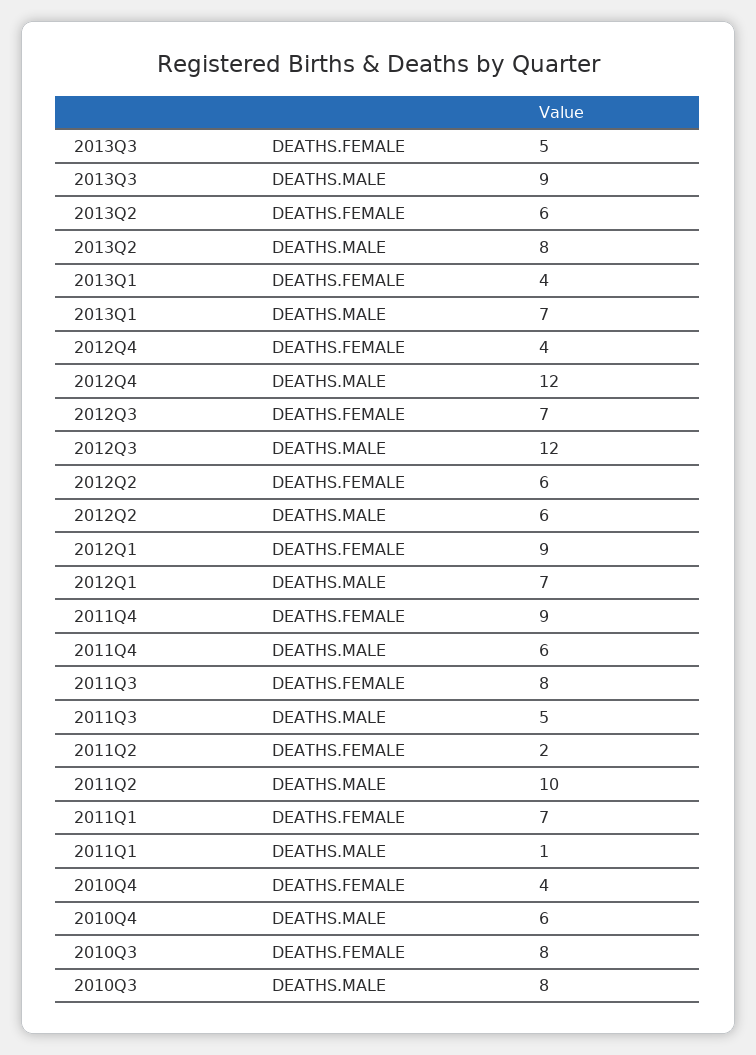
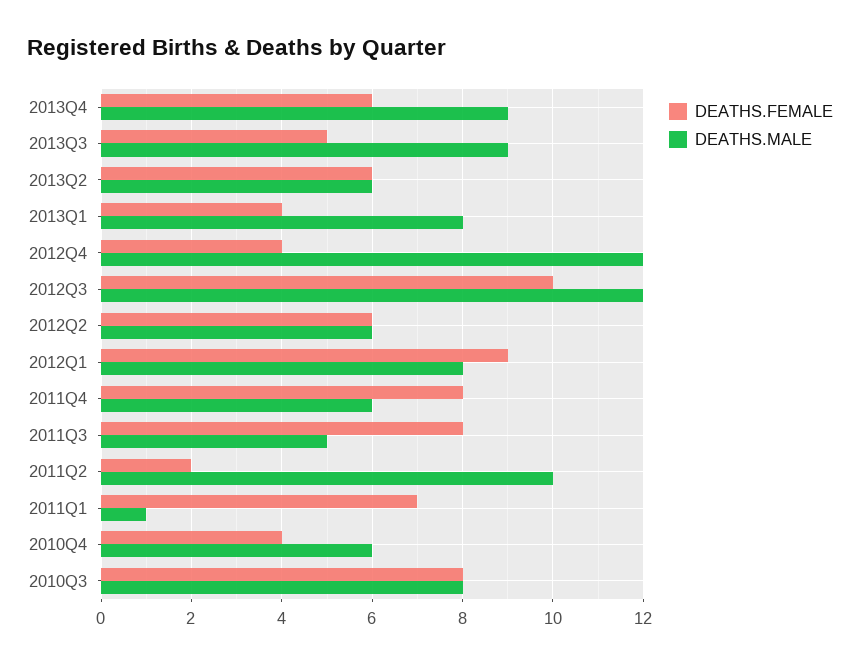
DEATHS.MALE, 2013Q2: 8 -> 6
DEATHS.MALE, 2013Q1: 7 -> 8
DEATHS.FEMALE, 2012Q3: 7 -> 10
DEATHS.MALE, 2012Q1: 7 -> 8
DEATHS.FEMALE, 2011Q4: 9 -> 8
DEATHS.FEMALE, 2013Q4: none -> 6
DEATHS.MALE, 2013Q4: none -> 9

